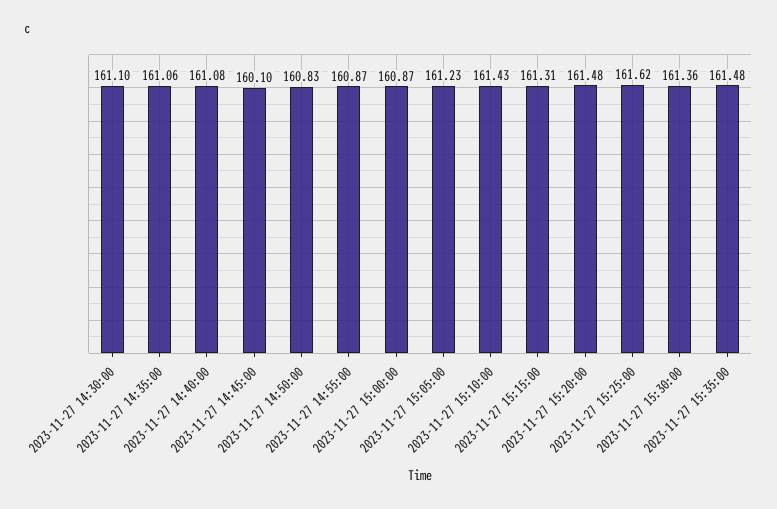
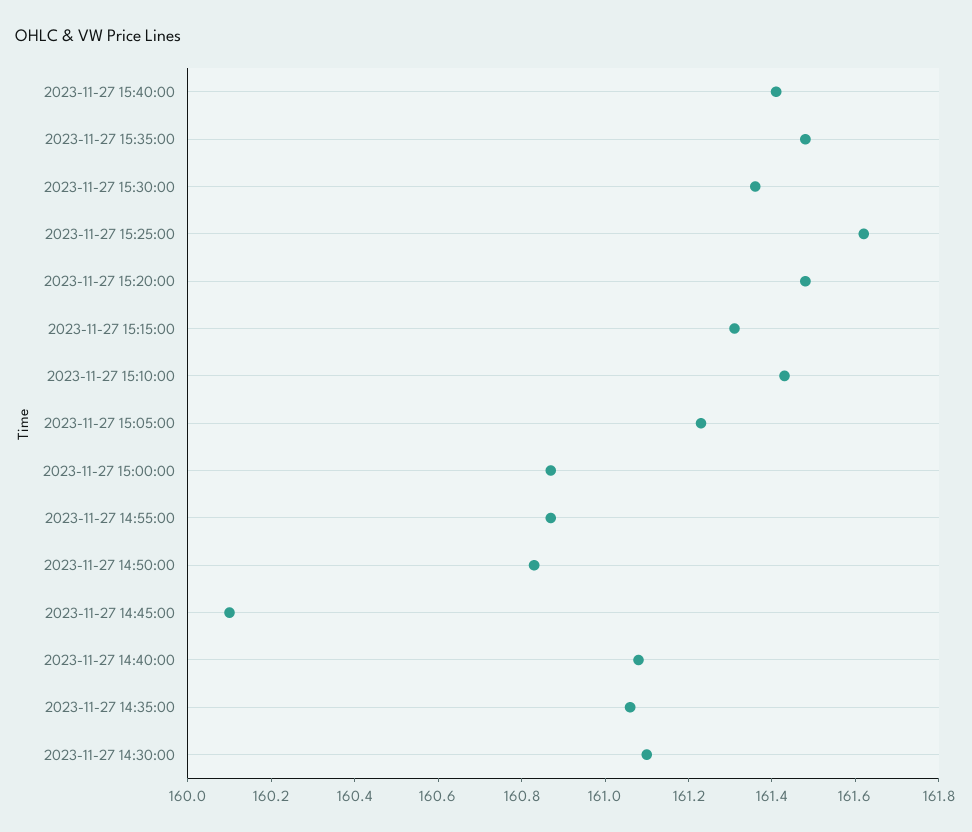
2023-11-27 15:40:00: none -> 161.4

